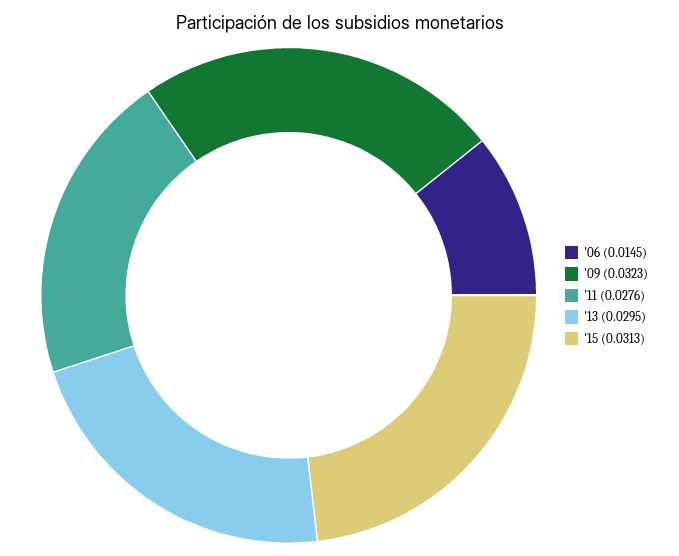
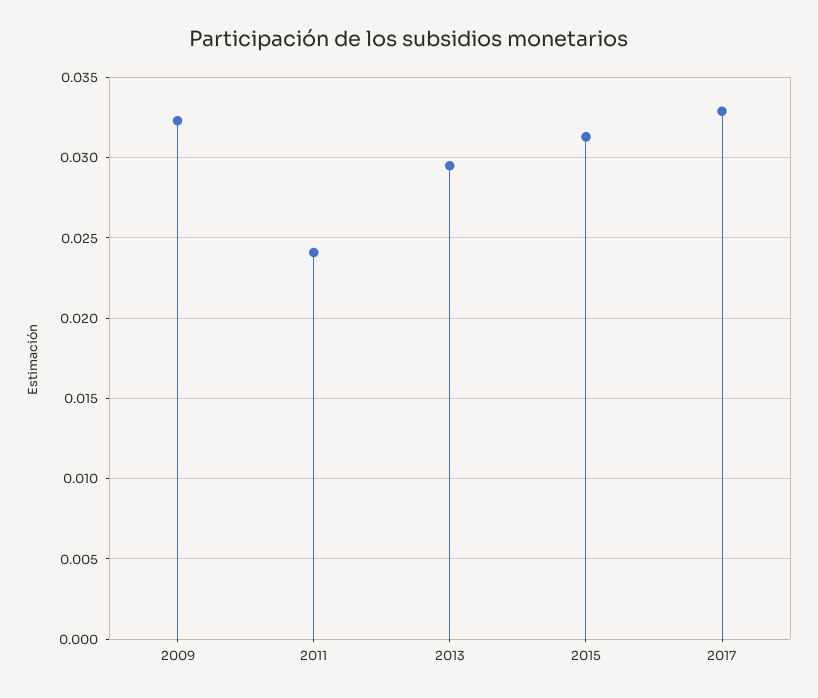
'06: 0.0145 -> none
'11: 0.0276 -> 0.024
2017: none -> 0.033

